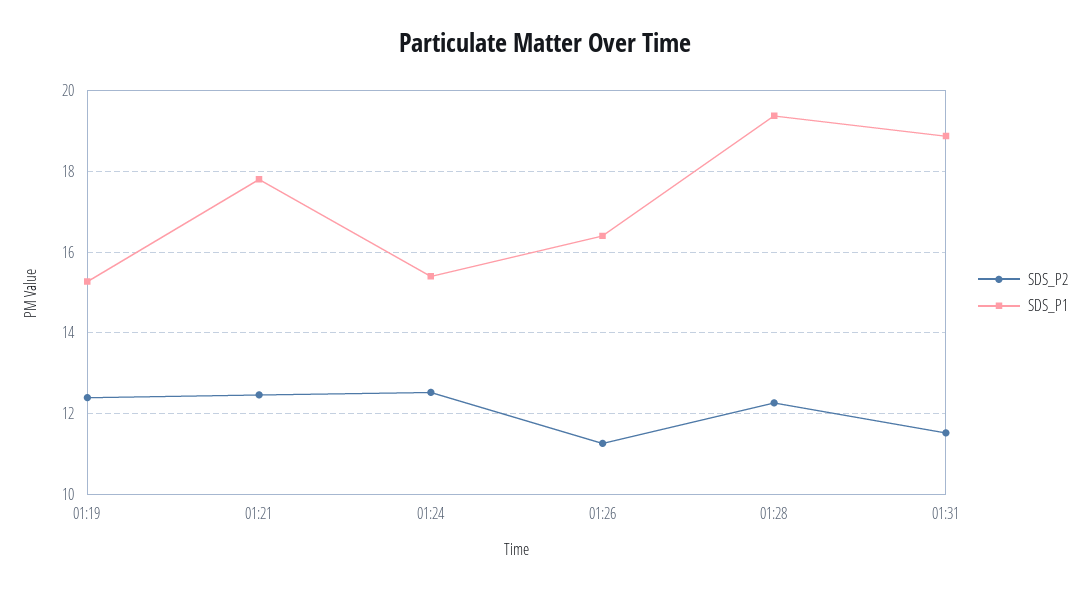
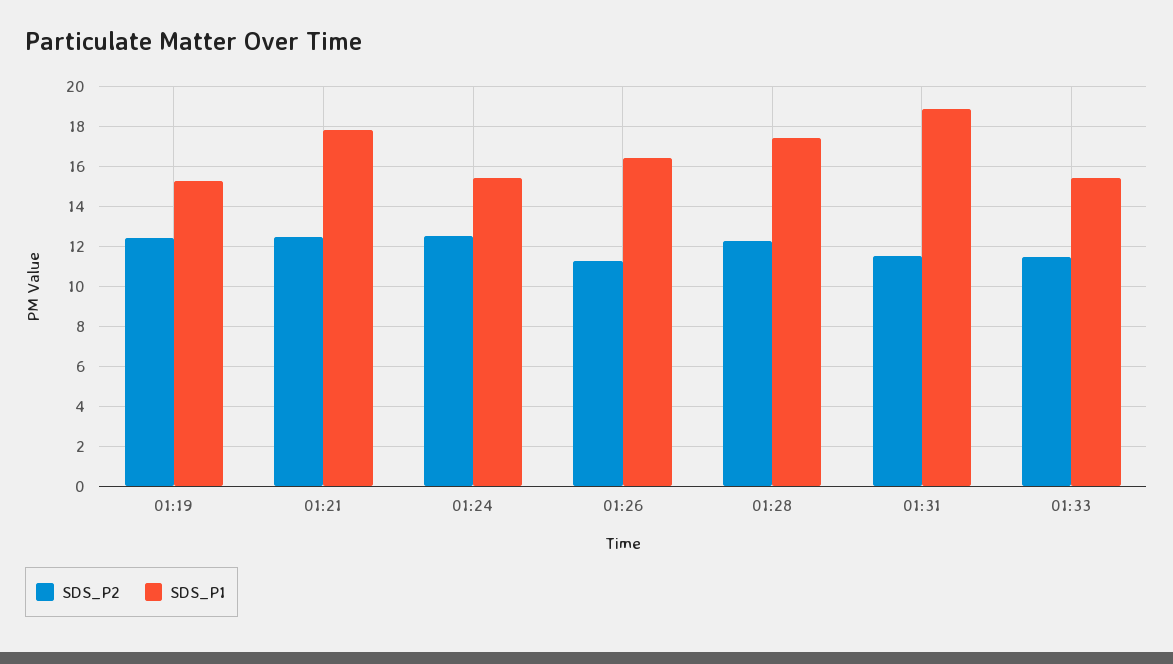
SDS_P1, 01:28: 19.4 -> 17.5
SDS_P2, 01:33: none -> 11.5
SDS_P1, 01:33: none -> 15.5

